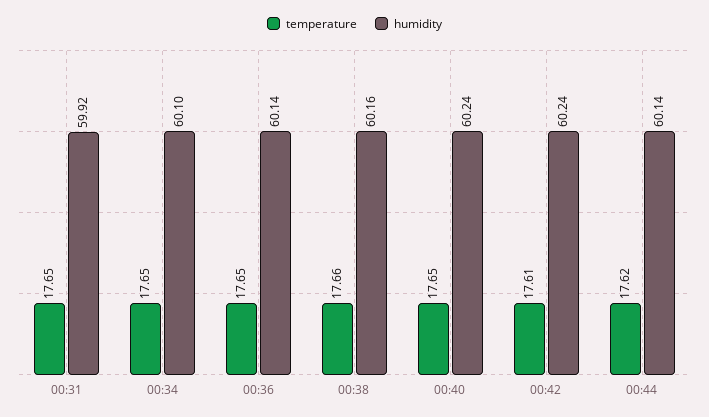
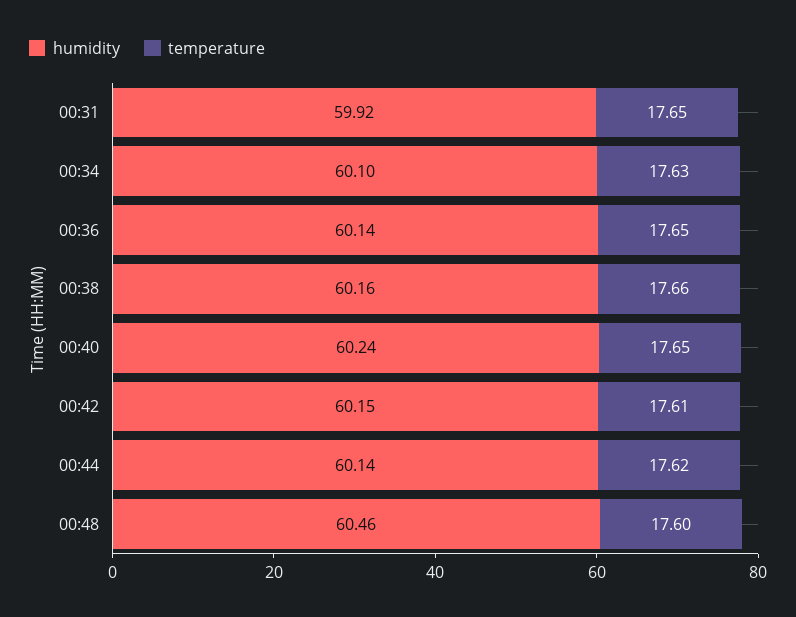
temperature, 00:34: 17.65 -> 17.63
humidity, 00:42: 60.24 -> 60.15
humidity, 00:48: none -> 60.46
temperature, 00:48: none -> 17.6

